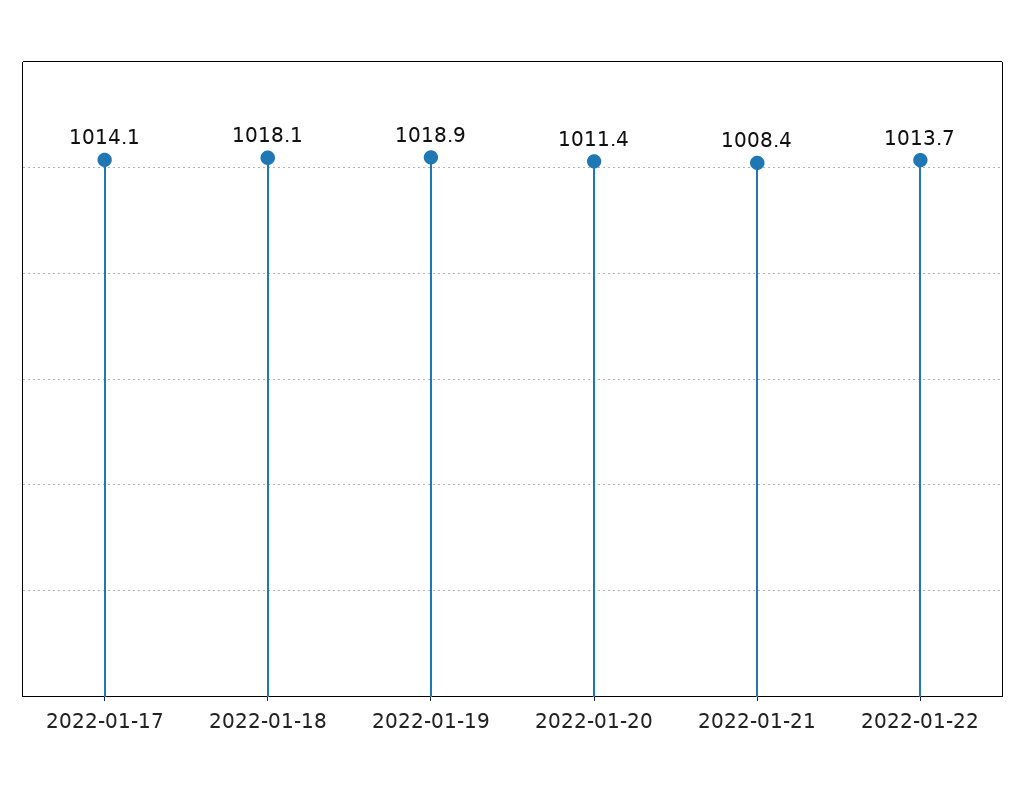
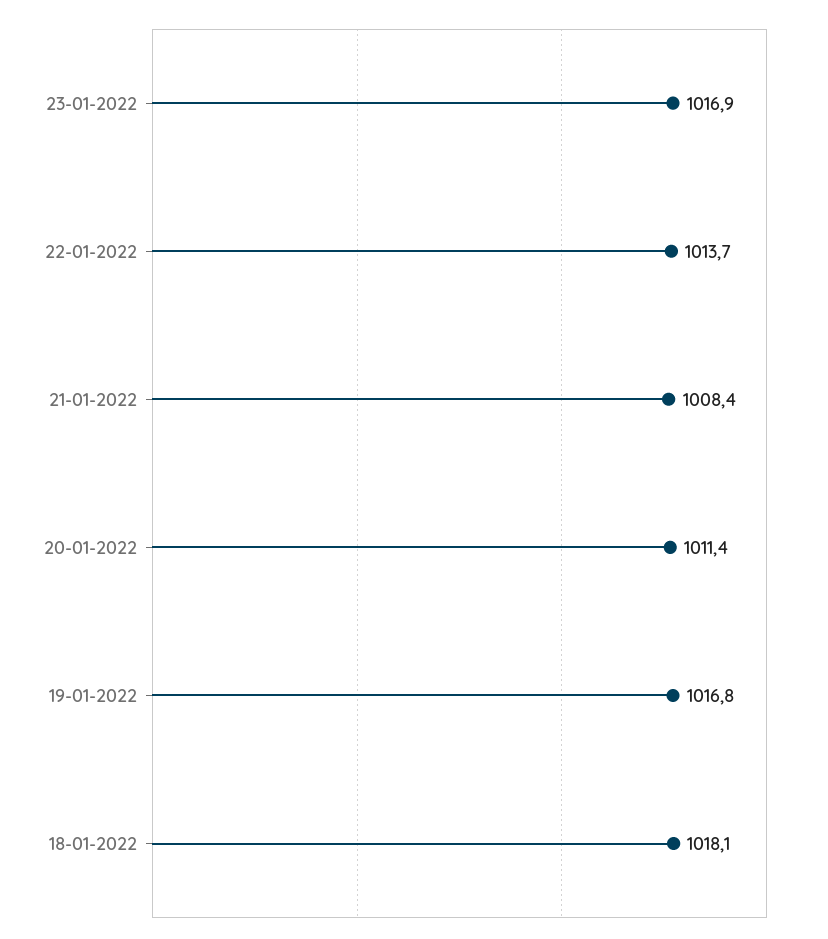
2022-01-17: 1014.1 -> none
2022-01-19: 1018.9 -> 1016.8
23-01-2022: none -> 1016.9

